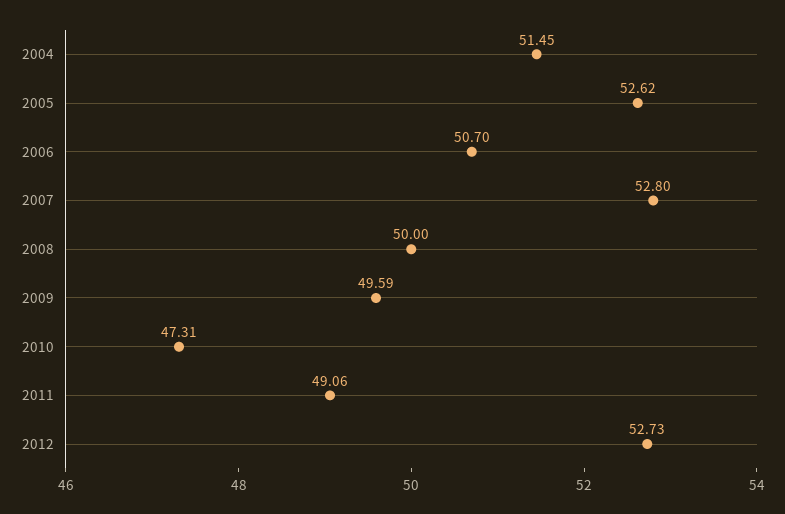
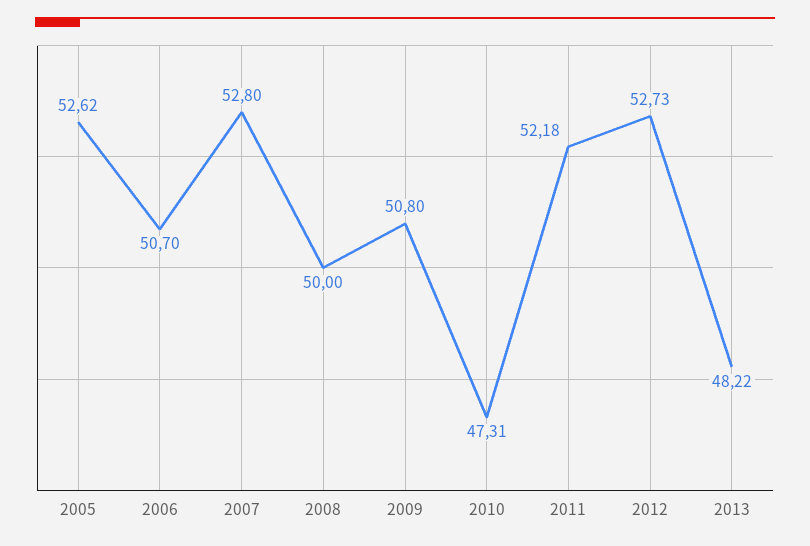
2004: 51.45 -> none
2009: 49.59 -> 50.8
2011: 49.06 -> 52.18
2013: none -> 48.22

